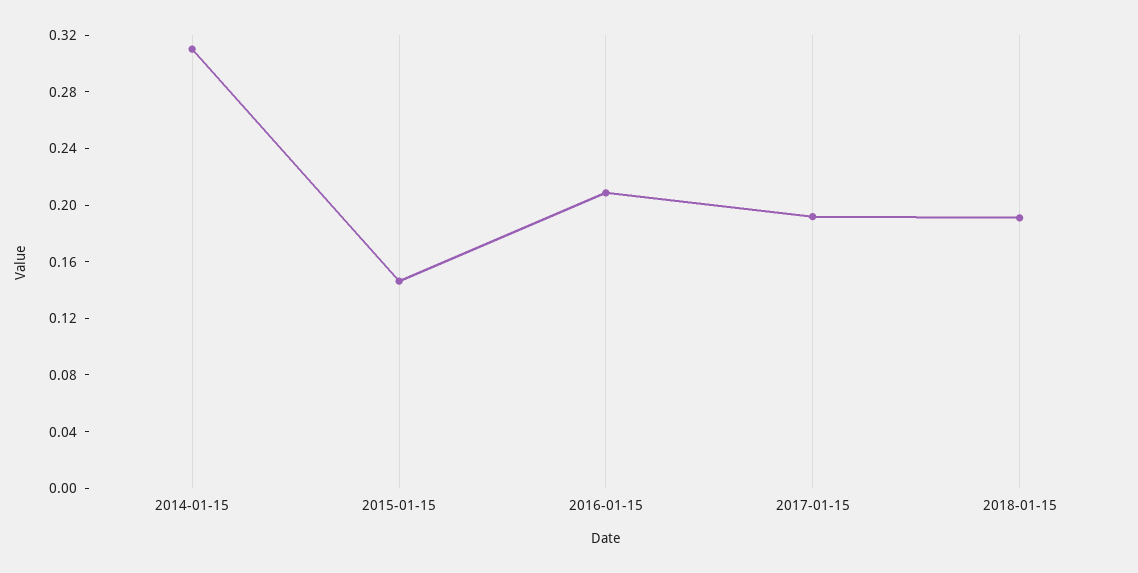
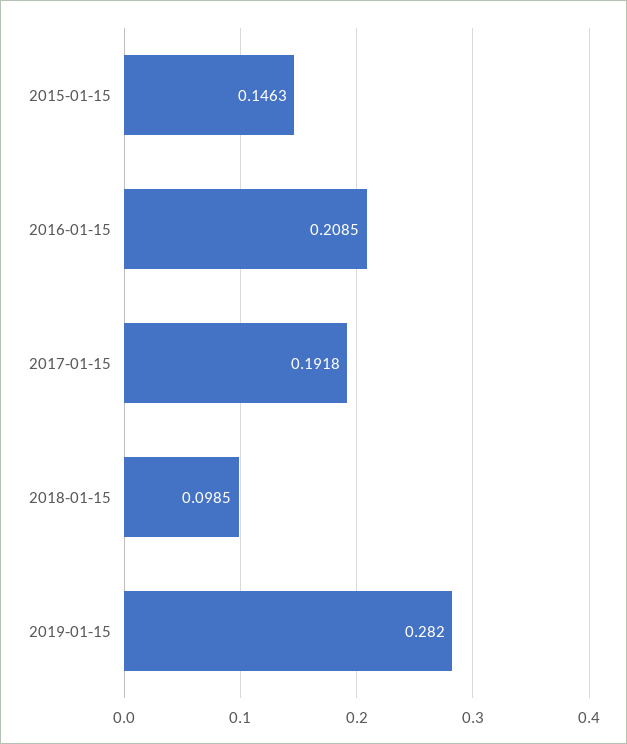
2014-01-15: 0.31 -> none
2018-01-15: 0.19 -> 0.0985
2019-01-15: none -> 0.282

